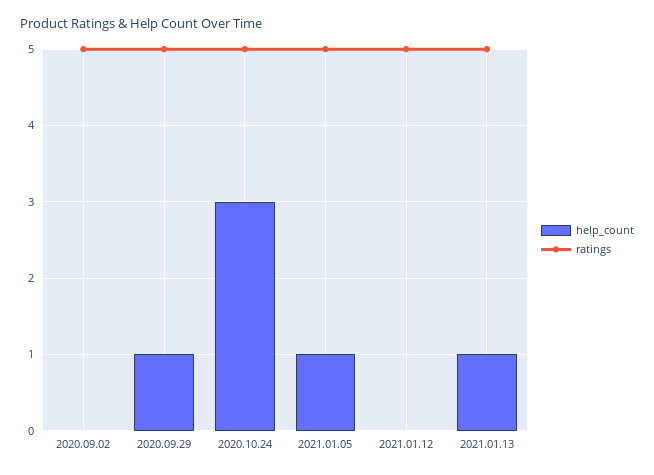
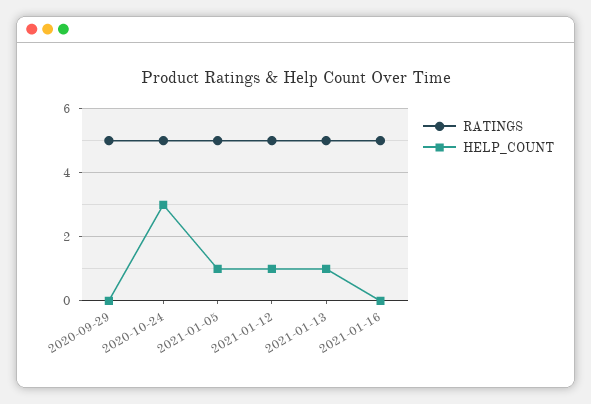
help_count, 2020.09.02: 0 -> none
ratings, 2020.09.02: 5 -> none
help_count, 2020.09.29: 1 -> 0
help_count, 2021.01.12: 0 -> 1
ratings, 2021-01-16: none -> 5
help_count, 2021-01-16: none -> 0

